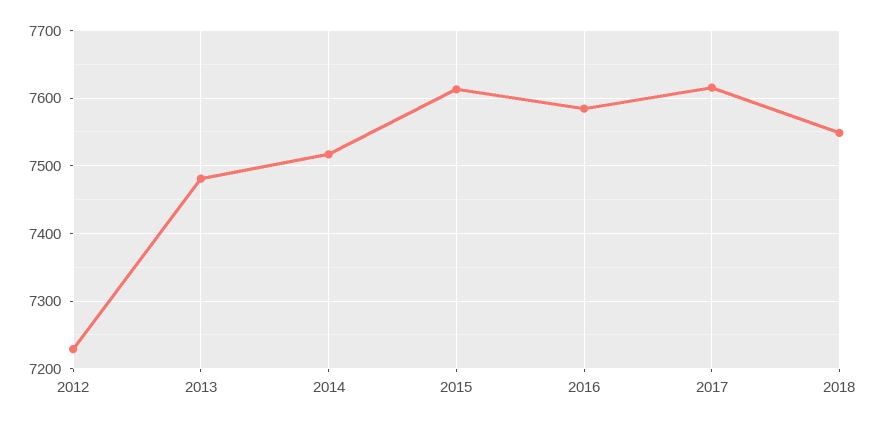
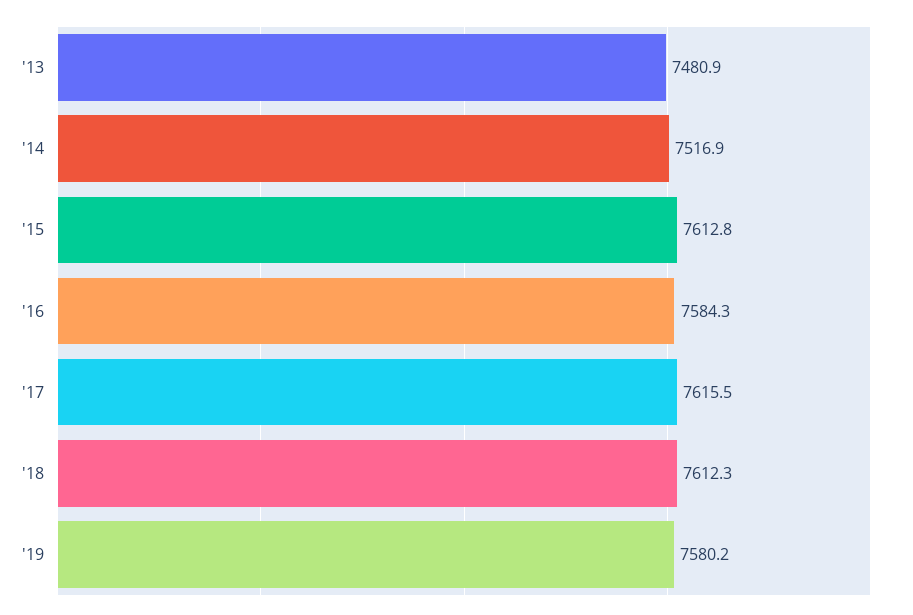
2012: 7230 -> none
2018: 7550 -> 7612.3
'19: none -> 7580.2

